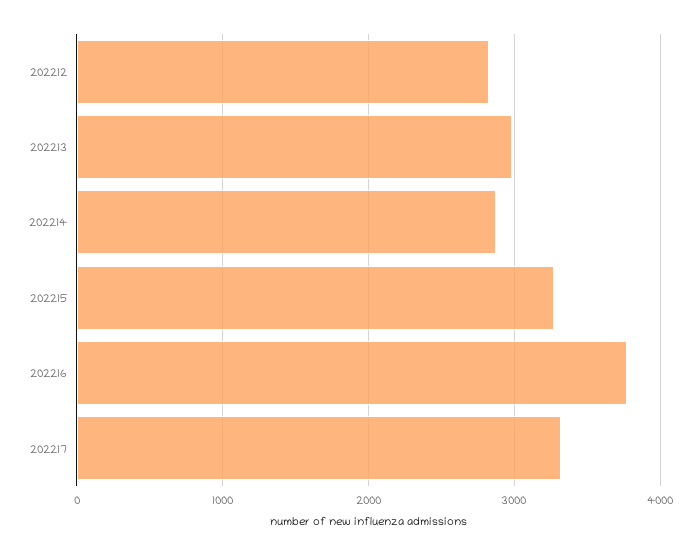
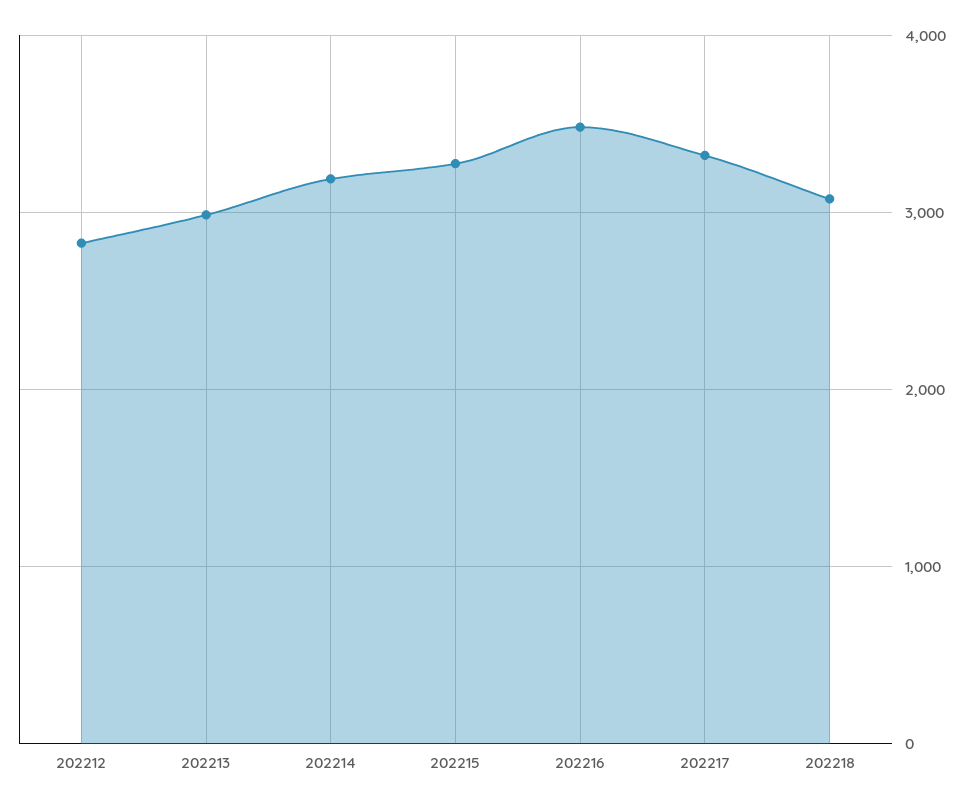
202214: 2900 -> 3200
202216: 3800 -> 3500
202218: none -> 3100

